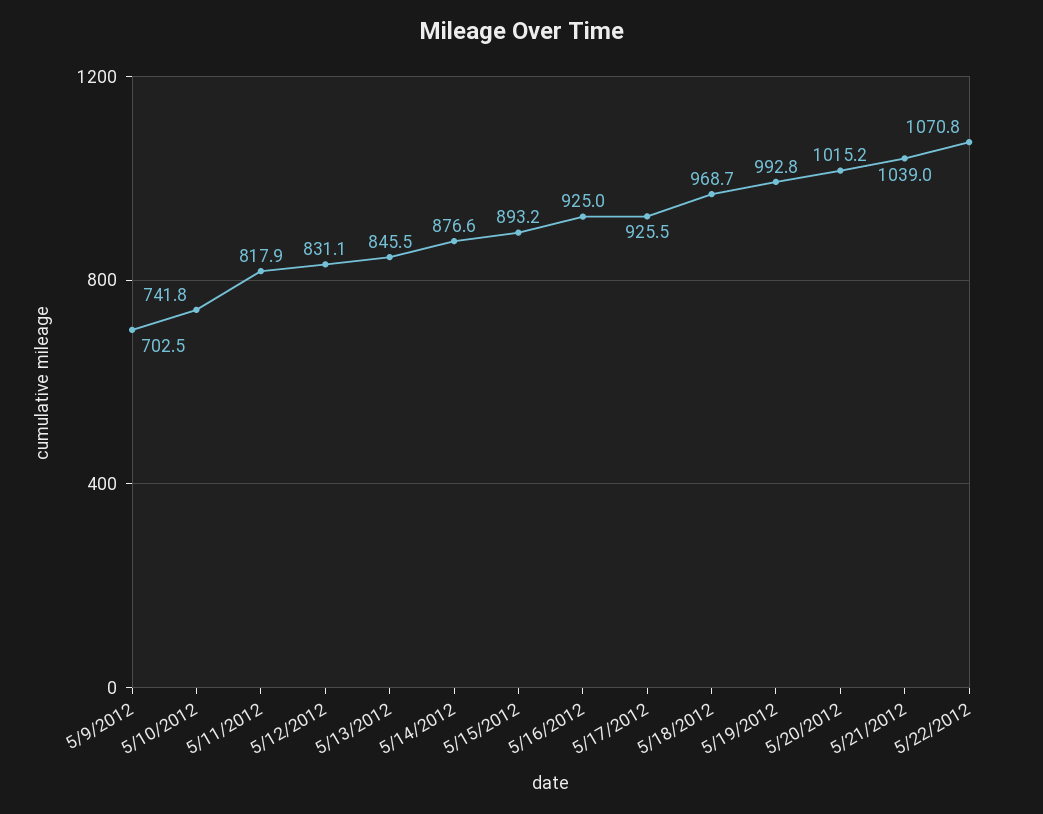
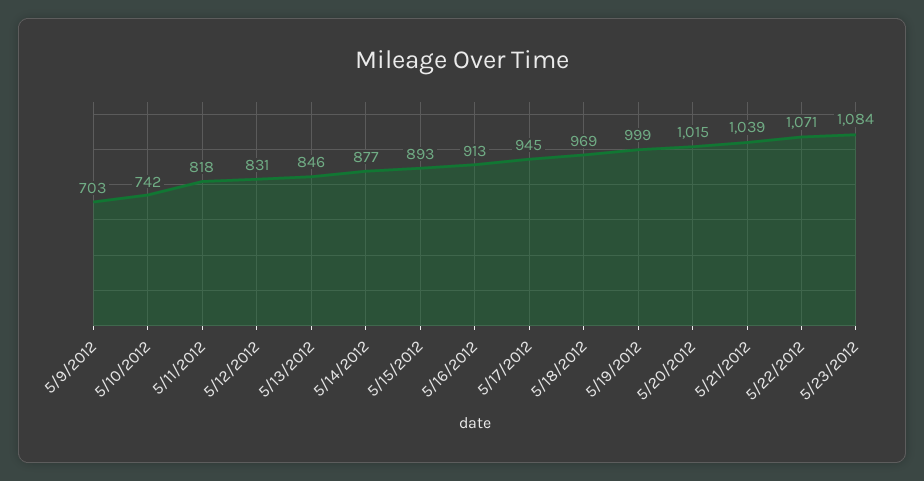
5/16/2012: 925 -> 913
5/17/2012: 925.5 -> 945
5/19/2012: 992.8 -> 999
5/23/2012: none -> 1084

